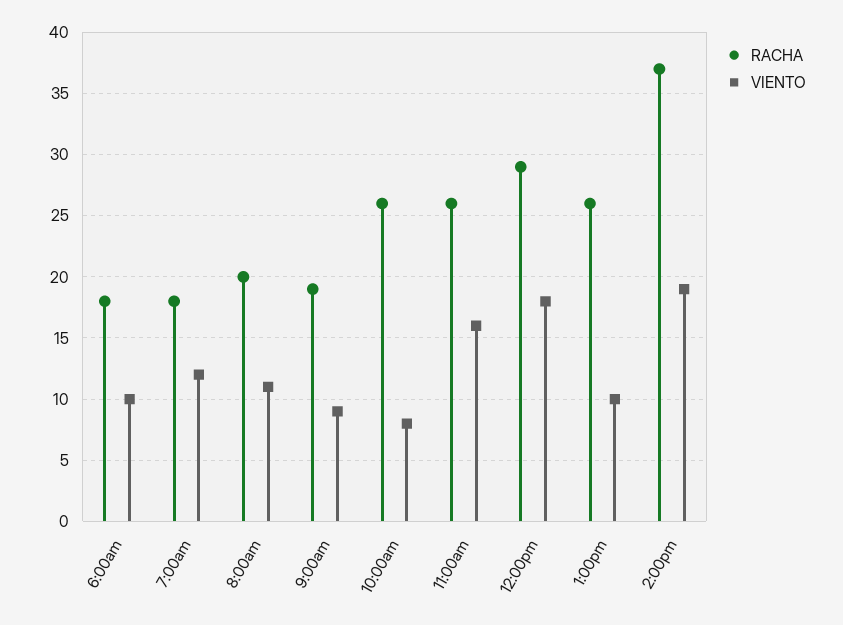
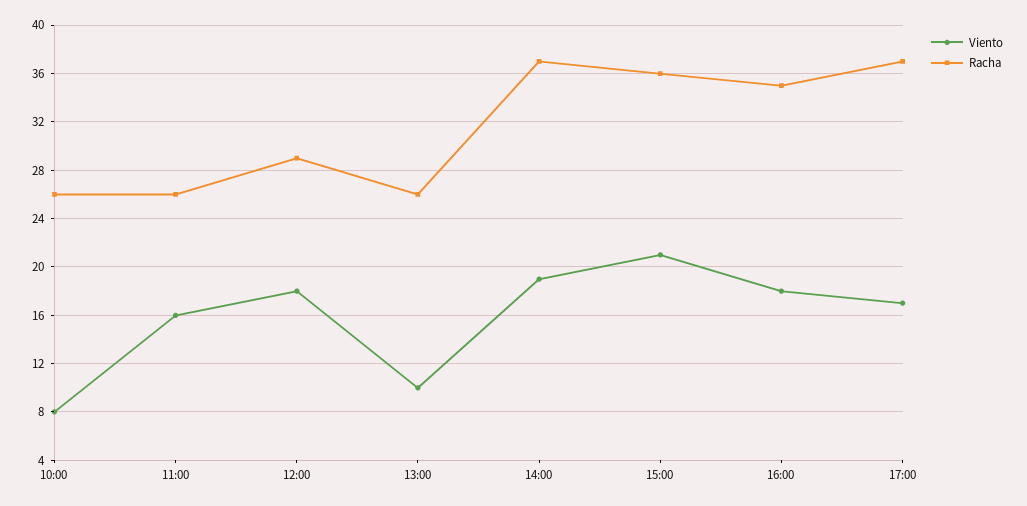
RACHA, 6:00am: 18 -> none
VIENTO, 6:00am: 10 -> none
RACHA, 7:00am: 18 -> none
VIENTO, 7:00am: 12 -> none
RACHA, 8:00am: 20 -> none
VIENTO, 8:00am: 11 -> none
RACHA, 9:00am: 19 -> none
VIENTO, 9:00am: 9 -> none
VIENTO, 15:00: none -> 21
RACHA, 15:00: none -> 36
VIENTO, 16:00: none -> 18
RACHA, 16:00: none -> 35
VIENTO, 17:00: none -> 17
RACHA, 17:00: none -> 37

